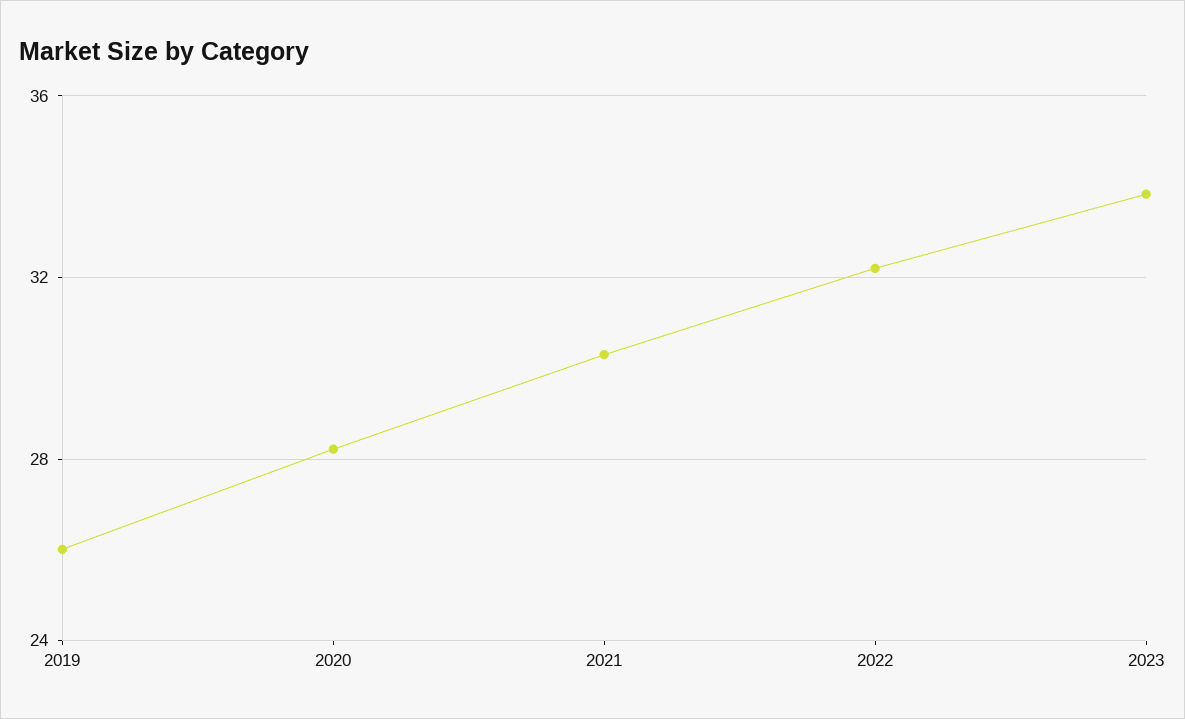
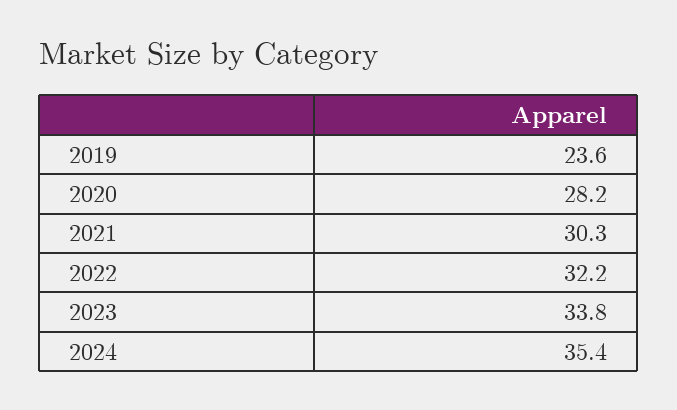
2019: 26 -> 23.6
2024: none -> 35.4

